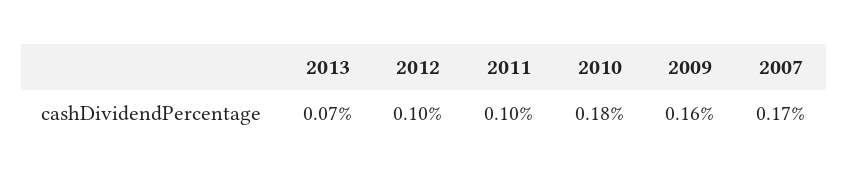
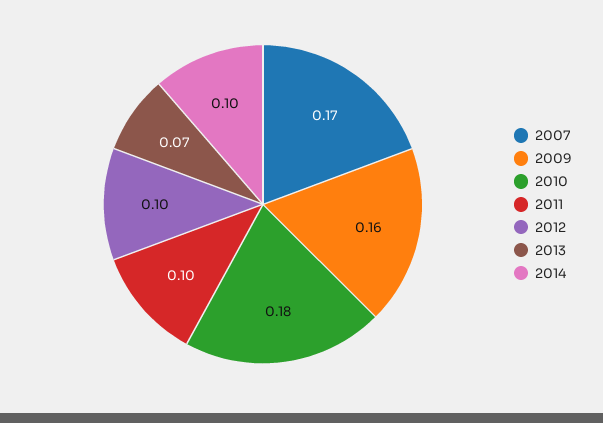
2014: none -> 0.1

